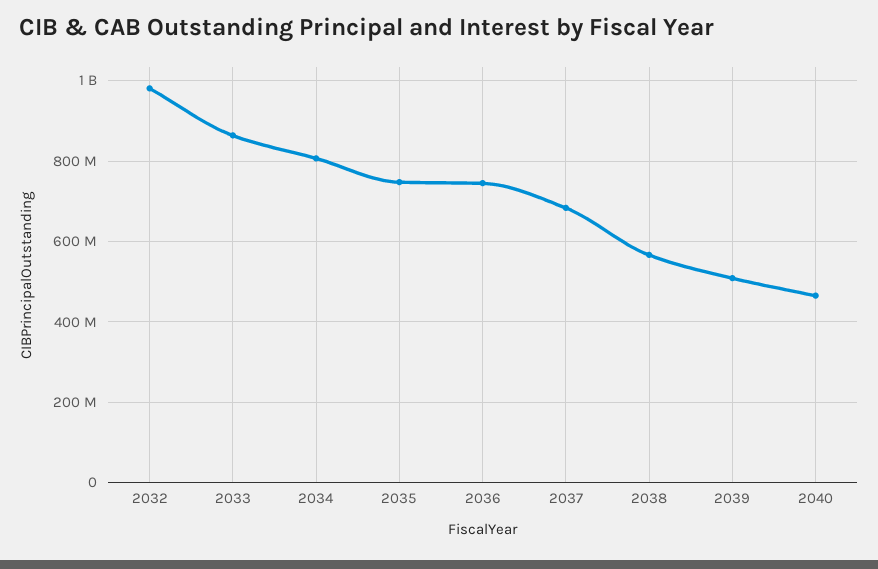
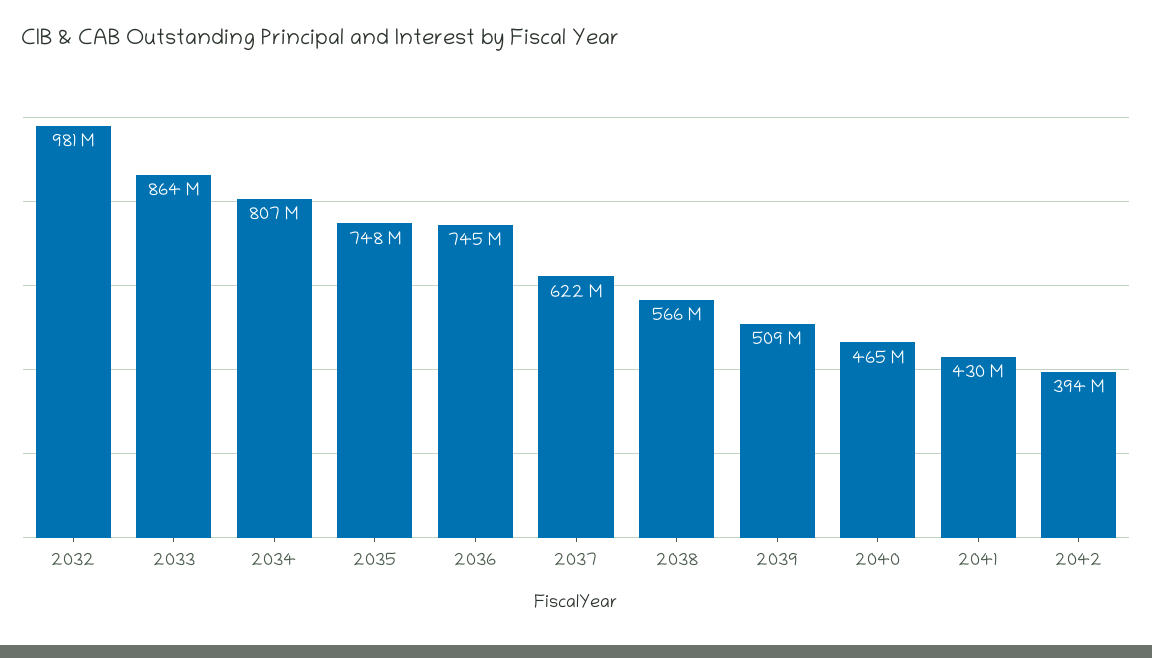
2037: 680000000 -> 622000000
2041: none -> 430000000
2042: none -> 394000000

